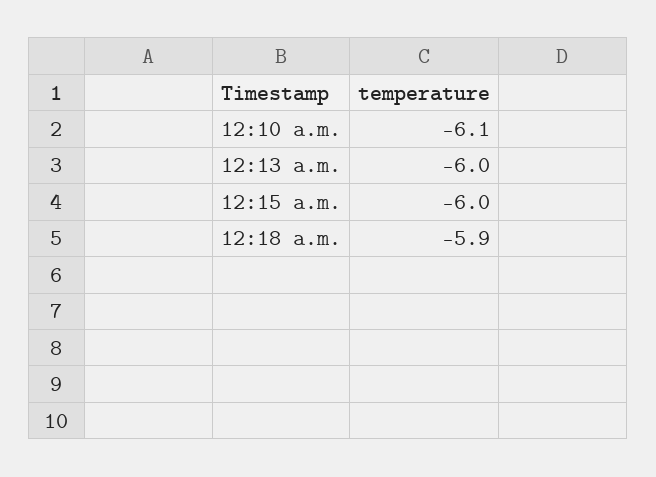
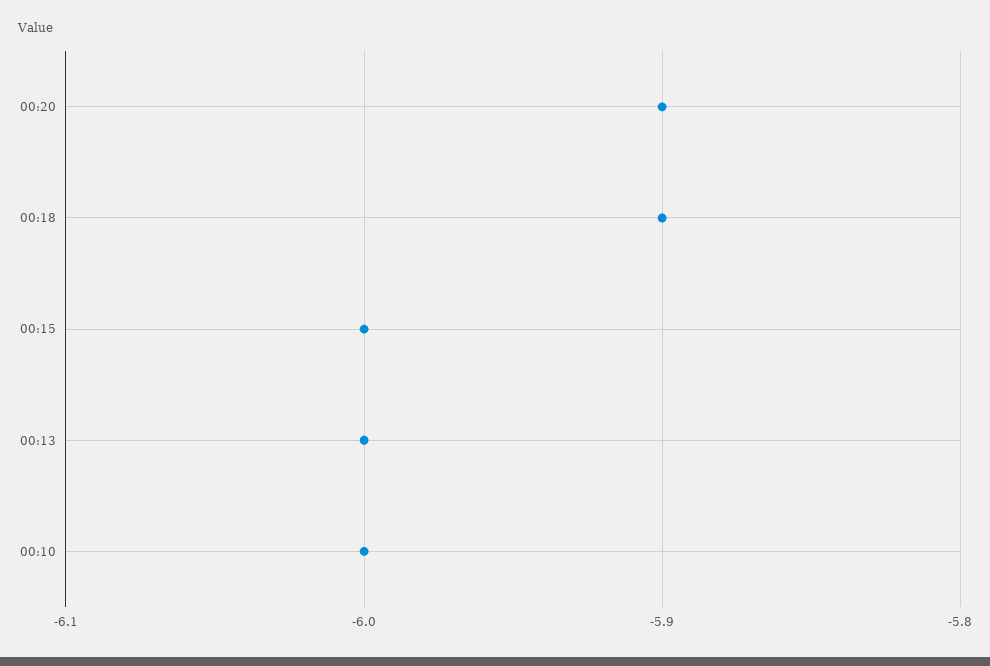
12:10 a.m.: -6.1 -> -6
00:20: none -> -5.9

